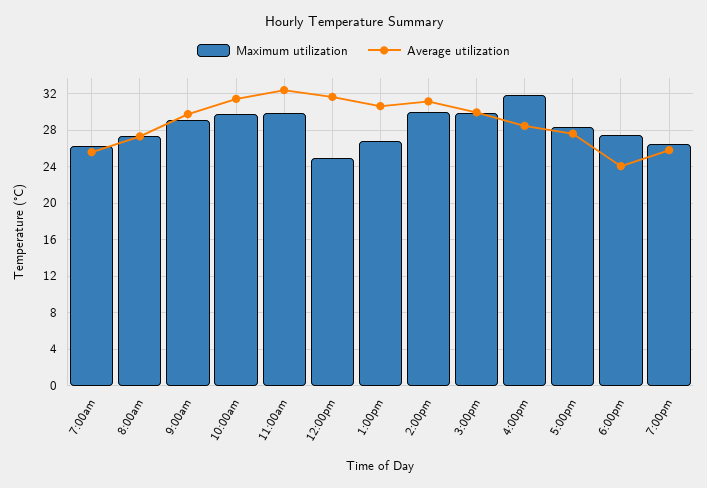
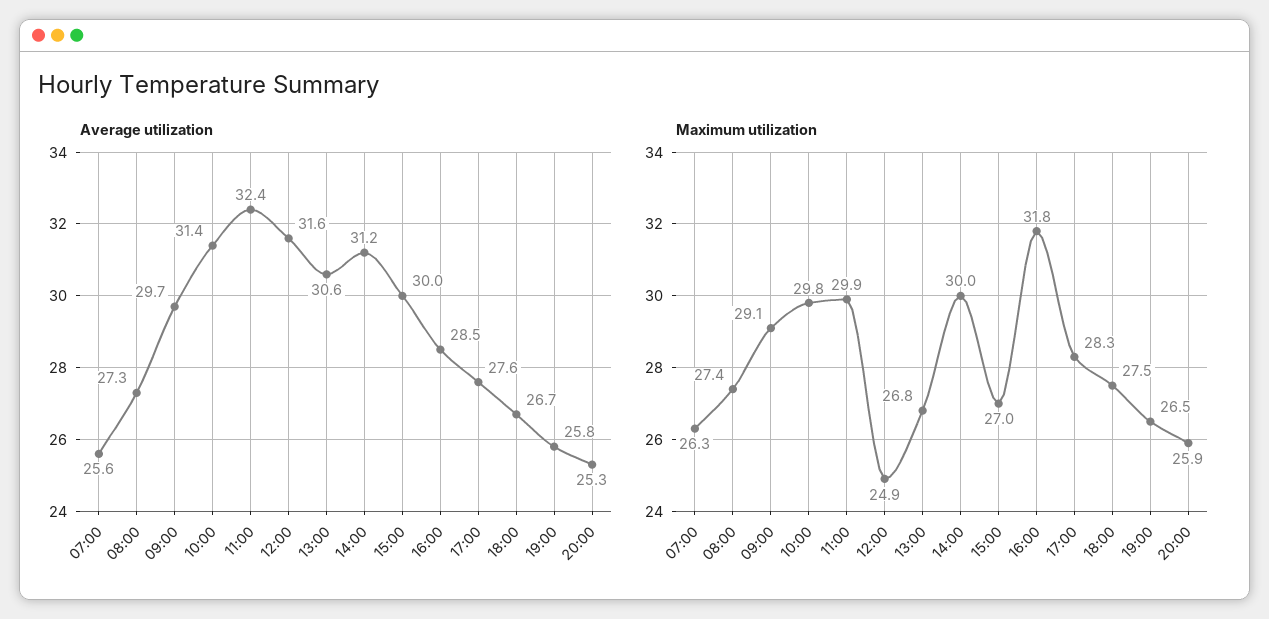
Maximum utilization, 3:00pm: 30 -> 27
Average utilization, 6:00pm: 24 -> 26.7
Average utilization, 20:00: none -> 25.3
Maximum utilization, 20:00: none -> 25.9

